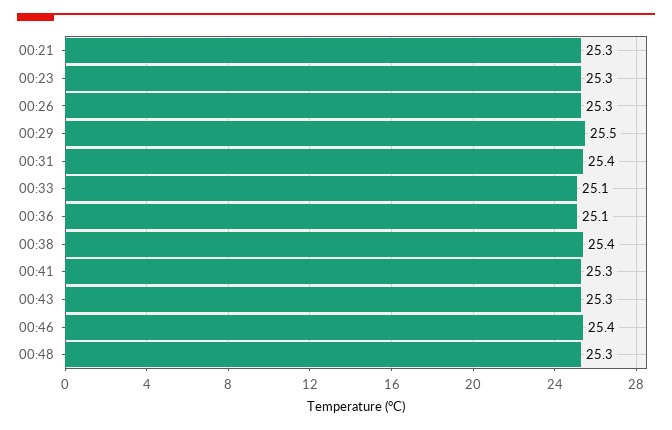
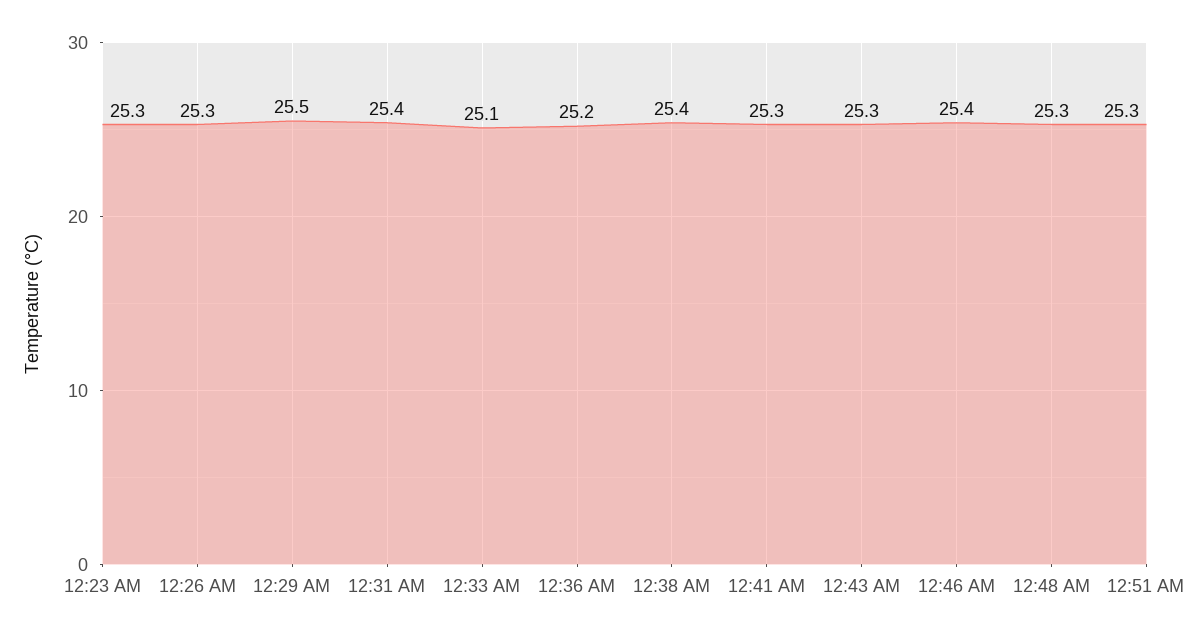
00:21: 25.3 -> none
00:36: 25.1 -> 25.2
12:51 AM: none -> 25.3

